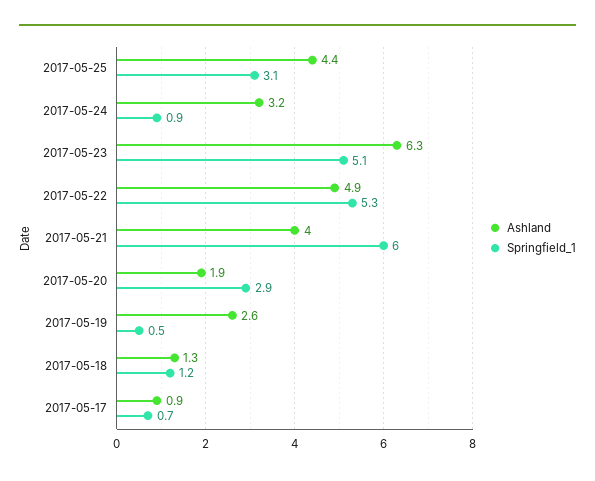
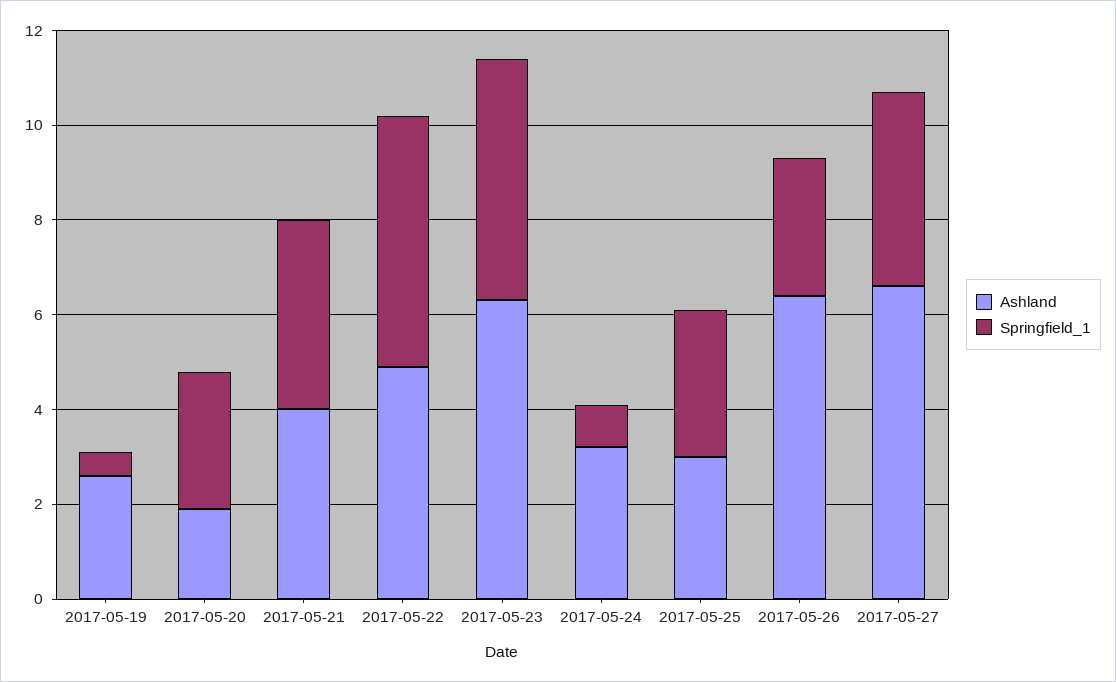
Ashland, 2017-05-25: 4.4 -> 3
Springfield_1, 2017-05-21: 6 -> 4
Ashland, 2017-05-18: 1.3 -> none
Springfield_1, 2017-05-18: 1.2 -> none
Ashland, 2017-05-17: 0.9 -> none
Springfield_1, 2017-05-17: 0.7 -> none
Ashland, 2017-05-26: none -> 6.5
Springfield_1, 2017-05-26: none -> 3
Ashland, 2017-05-27: none -> 6.5
Springfield_1, 2017-05-27: none -> 4

